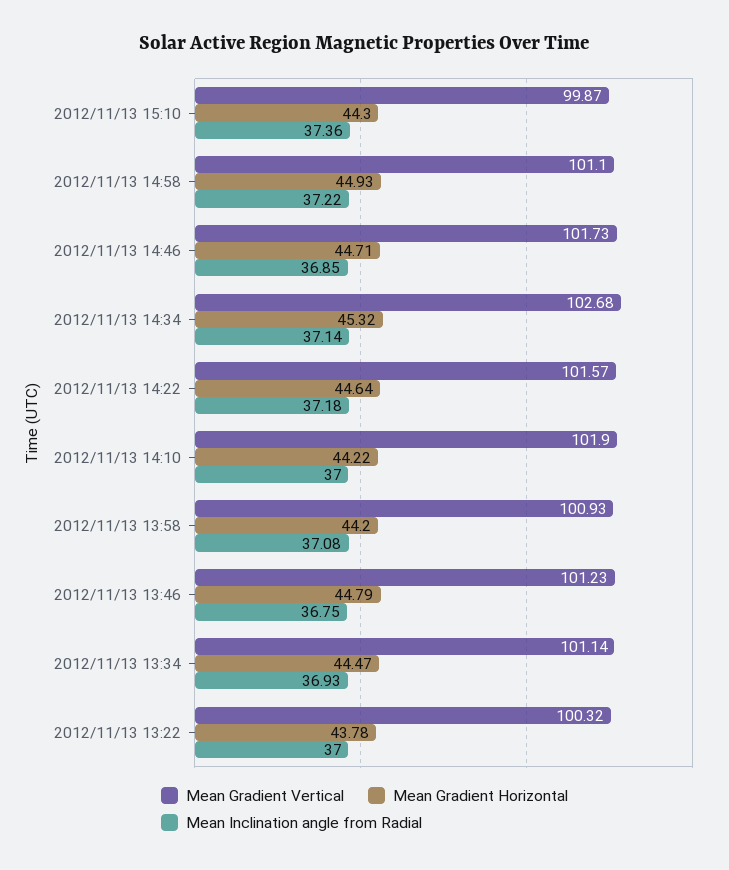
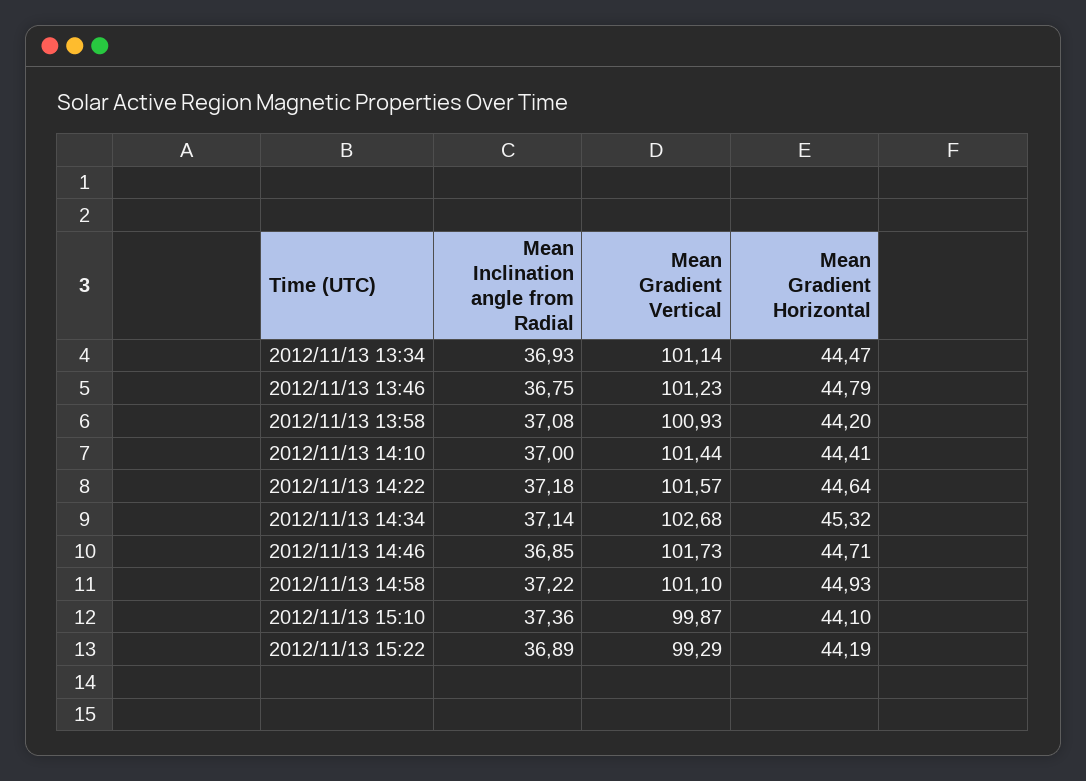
Mean Gradient Horizontal, 2012/11/13 15:10: 44.3 -> 44.1
Mean Gradient Vertical, 2012/11/13 14:10: 101.9 -> 101.44
Mean Gradient Horizontal, 2012/11/13 14:10: 44.22 -> 44.41
Mean Gradient Vertical, 2012/11/13 13:22: 100.32 -> none
Mean Gradient Horizontal, 2012/11/13 13:22: 43.78 -> none
Mean Inclination angle from Radial, 2012/11/13 13:22: 37 -> none
Mean Inclination angle from Radial, 2012/11/13 15:22: none -> 36.89
Mean Gradient Vertical, 2012/11/13 15:22: none -> 99.29
Mean Gradient Horizontal, 2012/11/13 15:22: none -> 44.19

